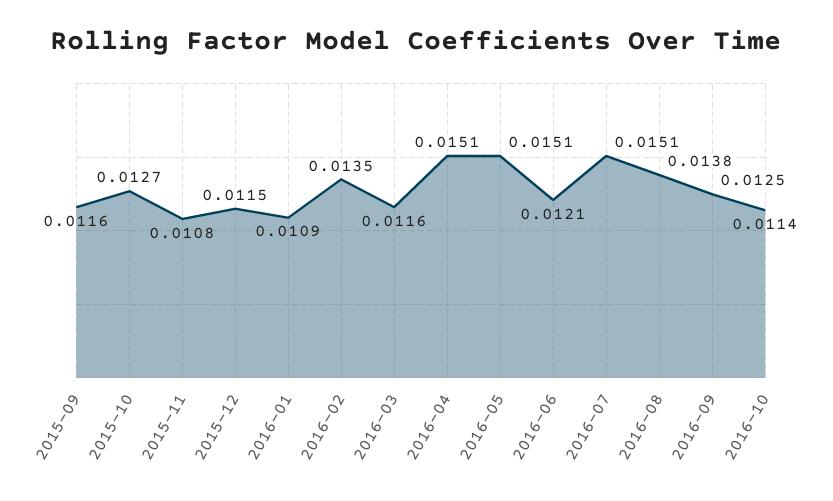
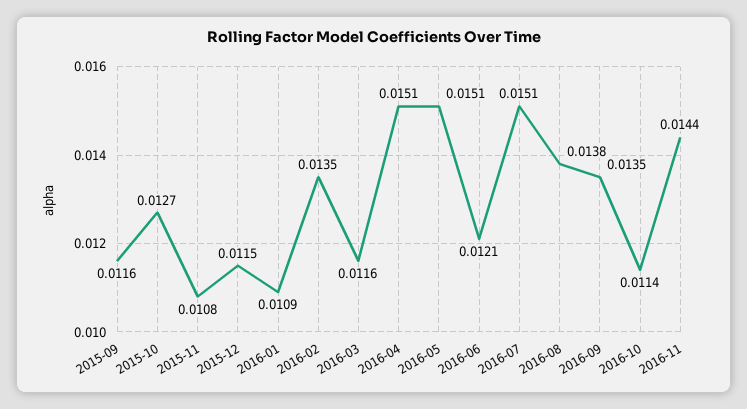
2016-09: 0.0125 -> 0.0135
2016-11: none -> 0.0144

